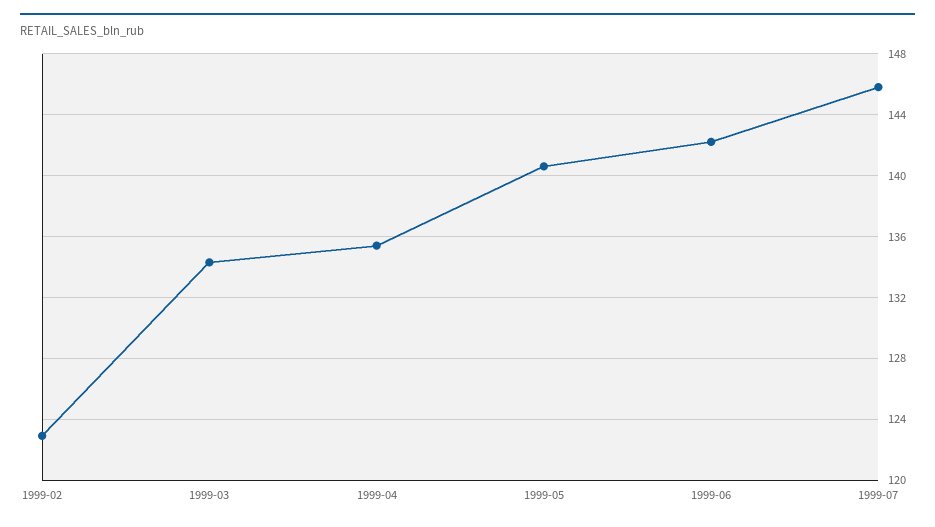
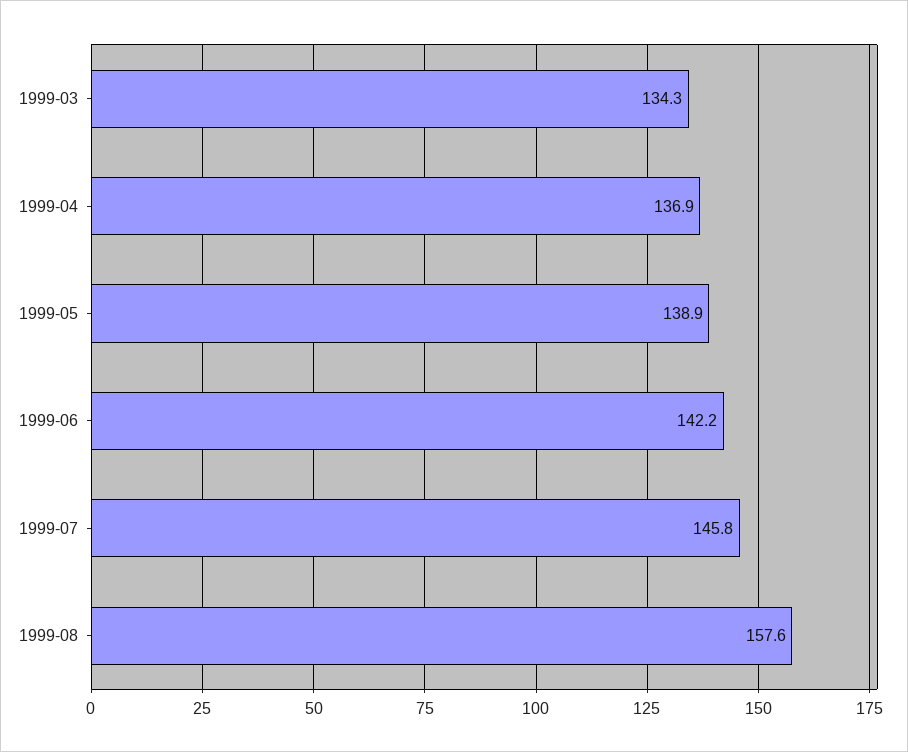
1999-02: 123 -> none
1999-04: 135.5 -> 136.9
1999-05: 140.5 -> 138.9
1999-08: none -> 157.6

